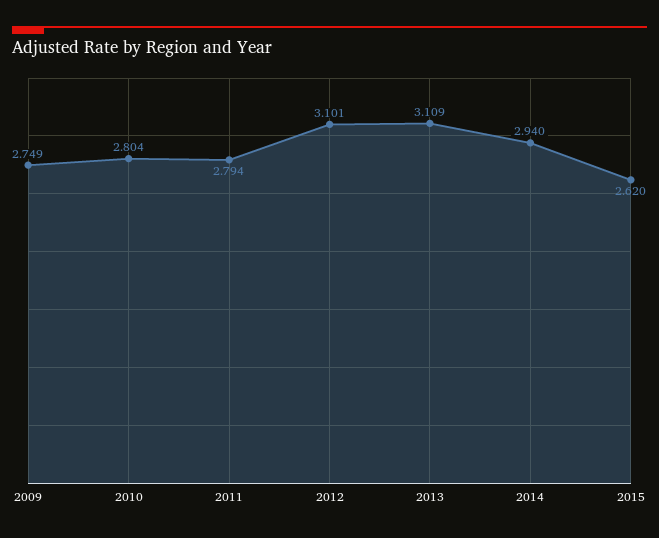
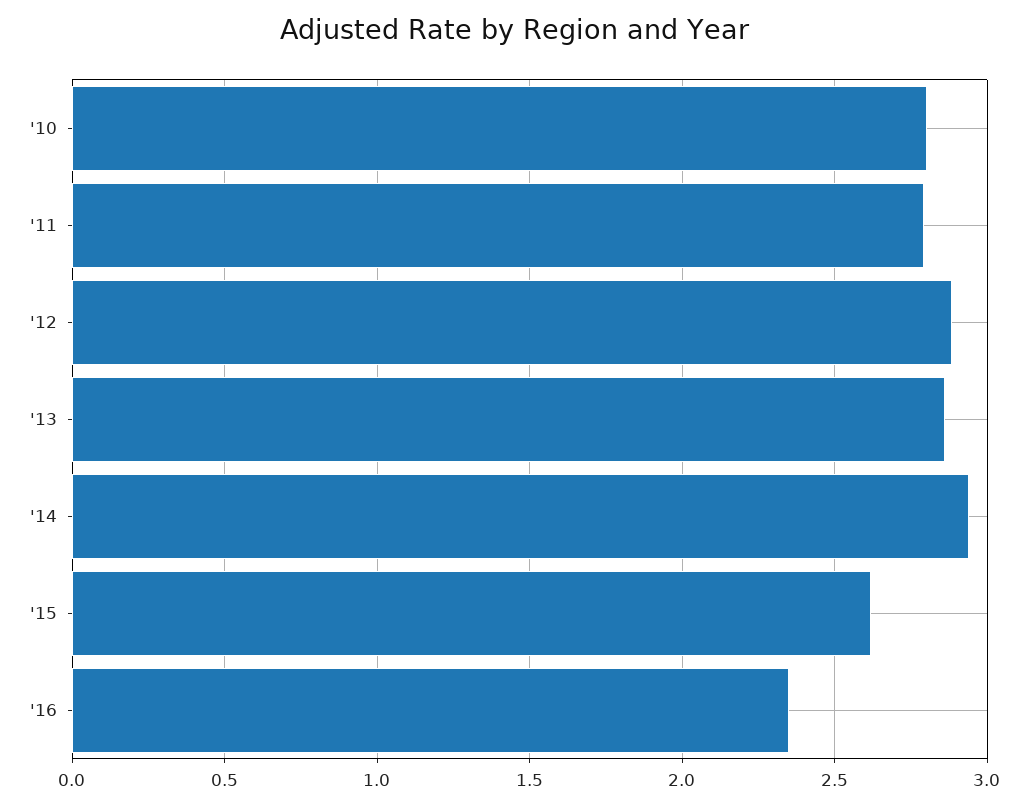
2009: 2.749 -> none
2012: 3.101 -> 2.9
2013: 3.109 -> 2.85
'16: none -> 2.35

